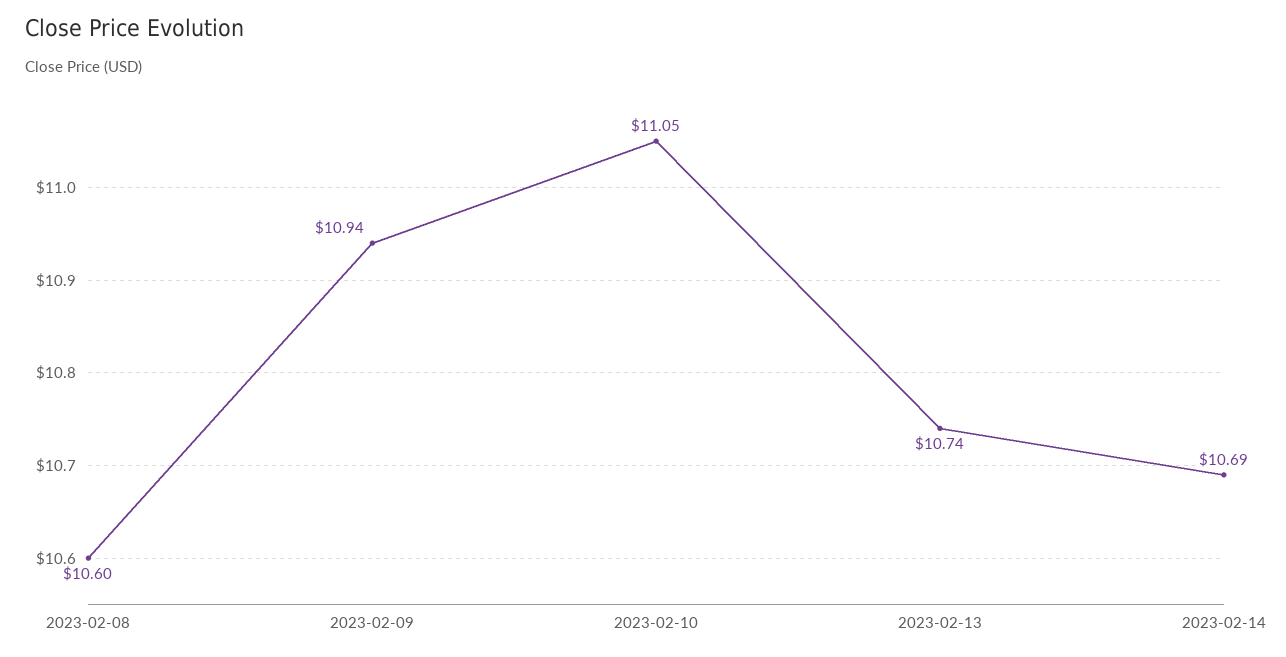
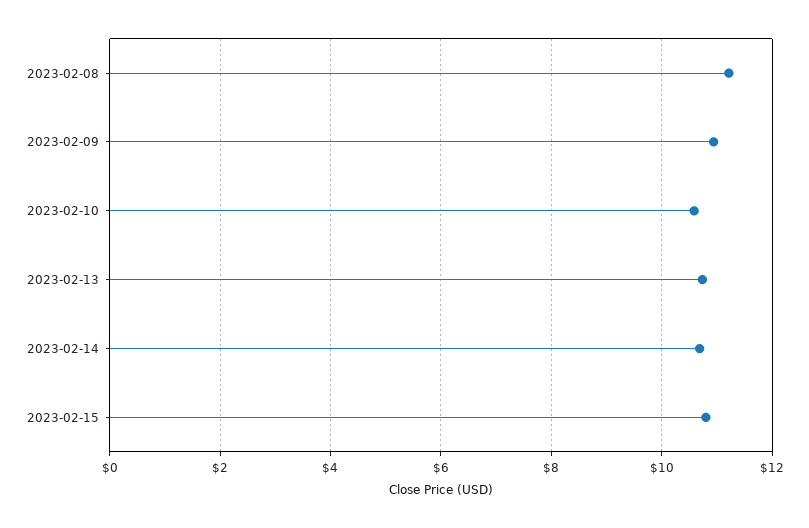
2023-02-08: 10.6 -> 11.2
2023-02-10: 11.05 -> 10.6
2023-02-15: none -> 10.8

